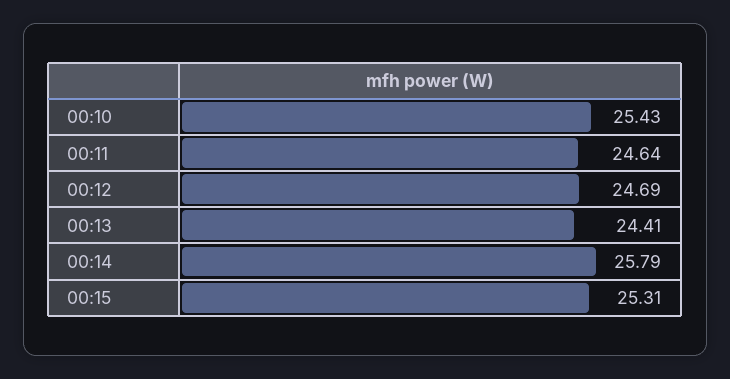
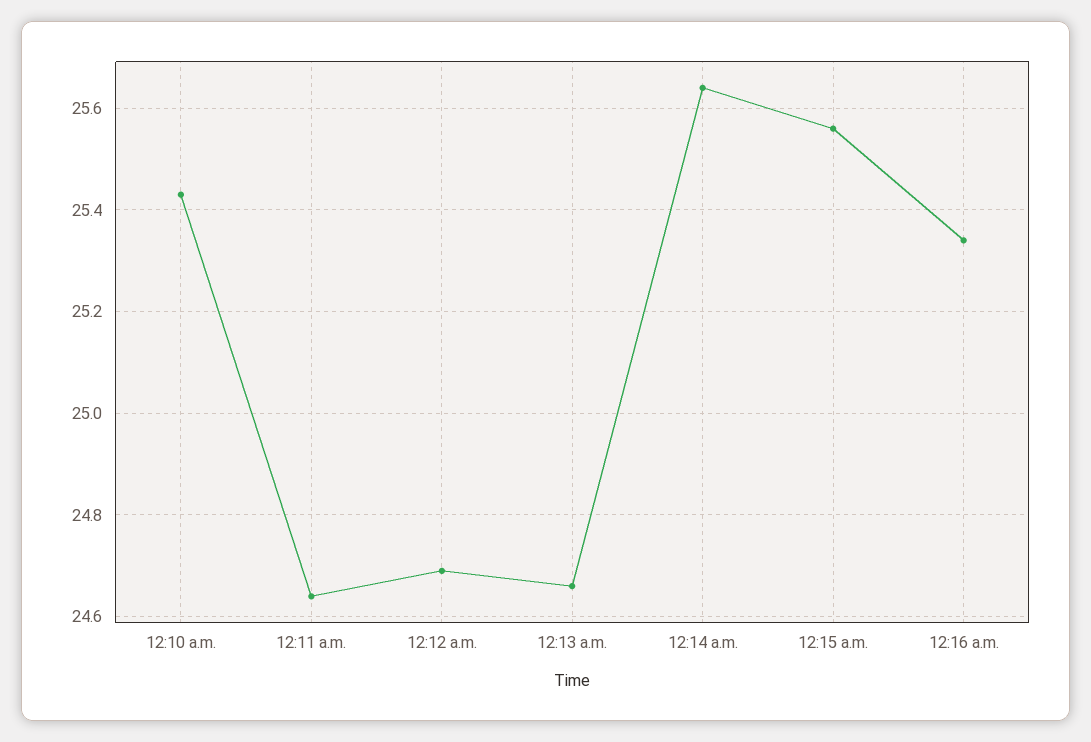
00:13: 24.41 -> 24.65
00:14: 25.79 -> 25.65
00:15: 25.31 -> 25.55
12:16 a.m.: none -> 25.35

